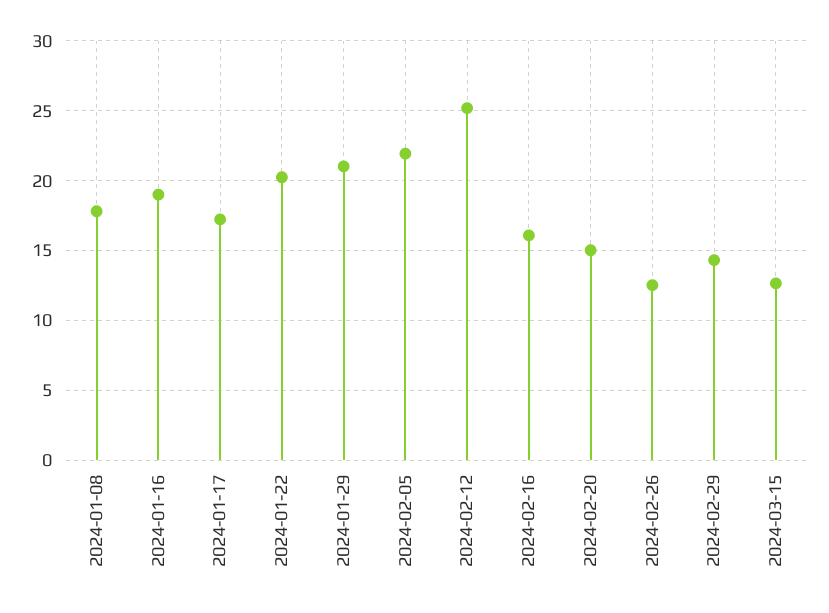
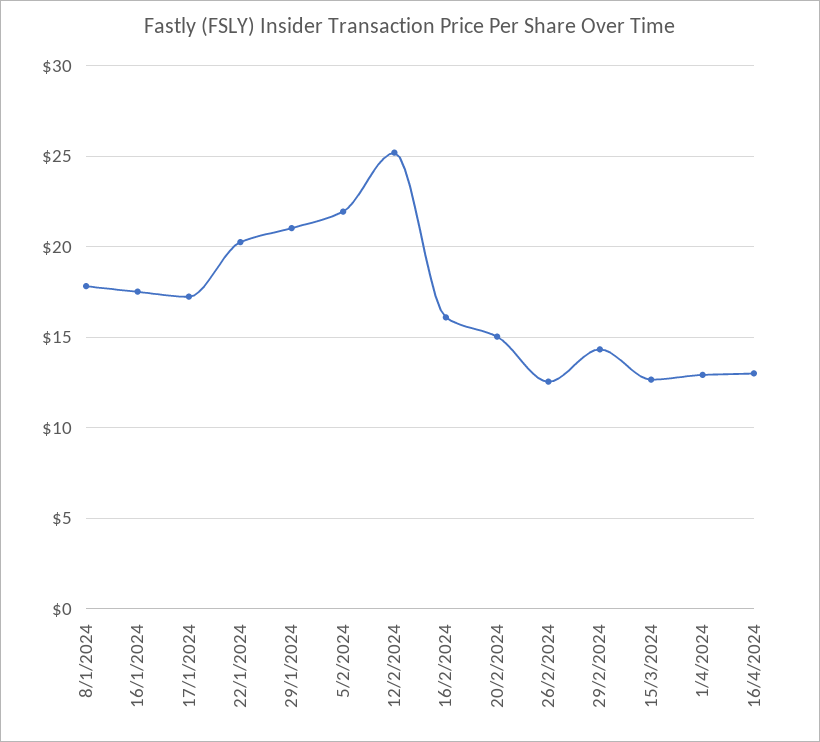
2024-01-16: 19 -> 17.5
1/4/2024: none -> 13
16/4/2024: none -> 13

